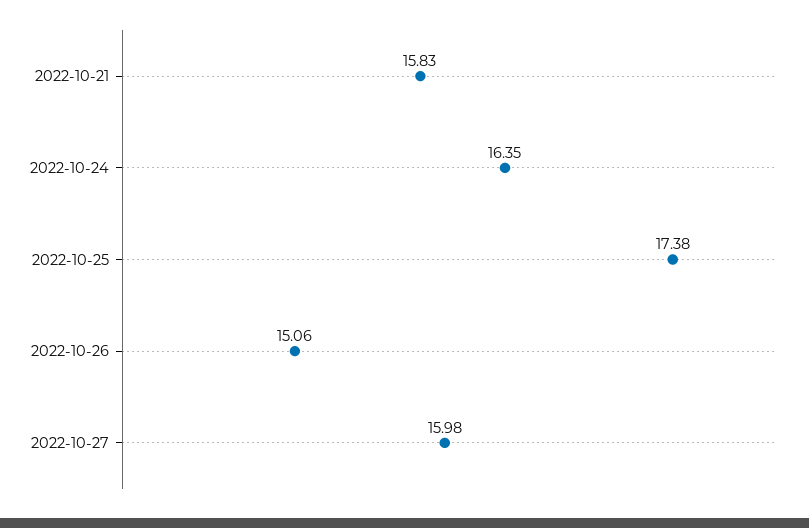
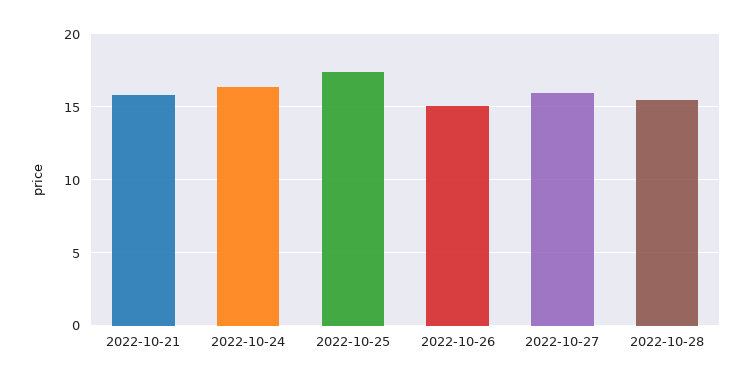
2022-10-28: none -> 15.5

